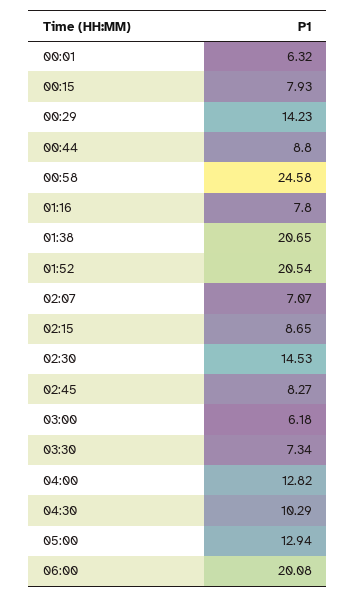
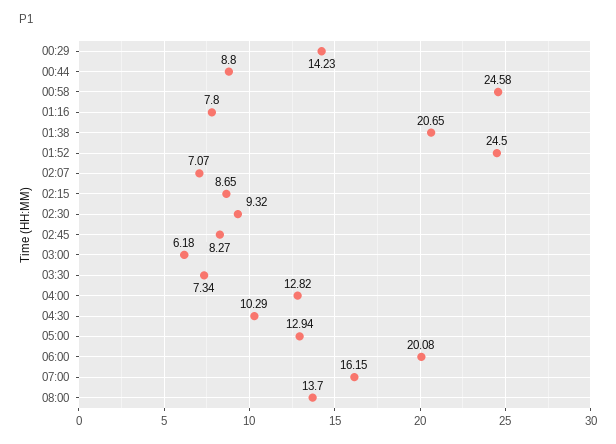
00:01: 6.32 -> none
00:15: 7.93 -> none
01:52: 20.54 -> 24.5
02:30: 14.53 -> 9.32
07:00: none -> 16.15
08:00: none -> 13.7

